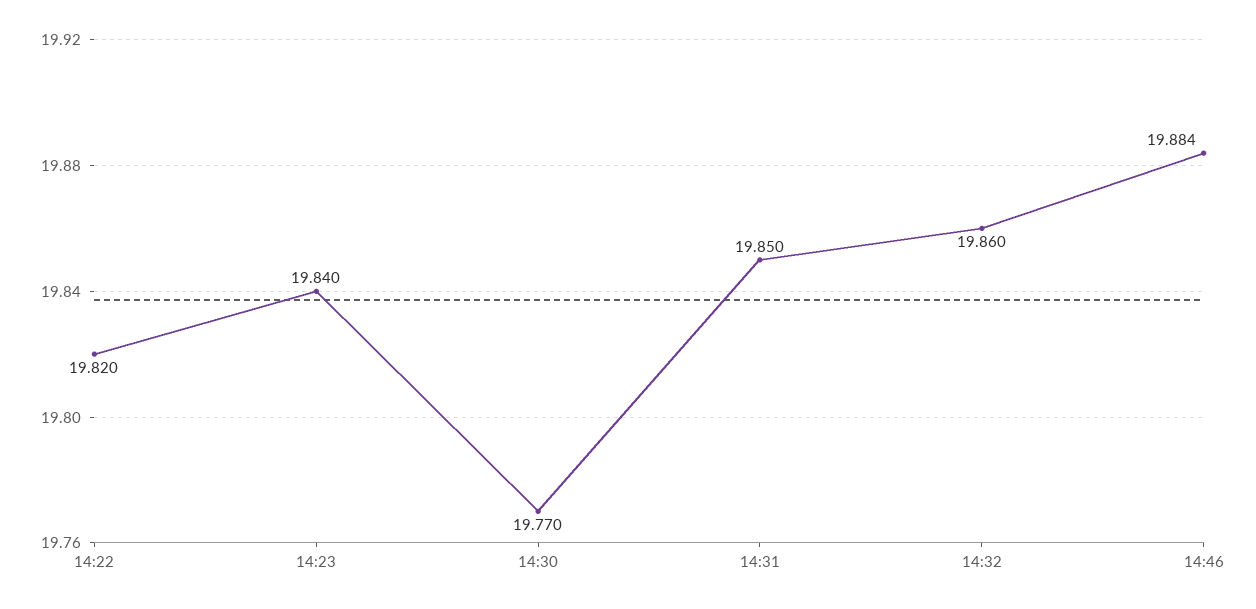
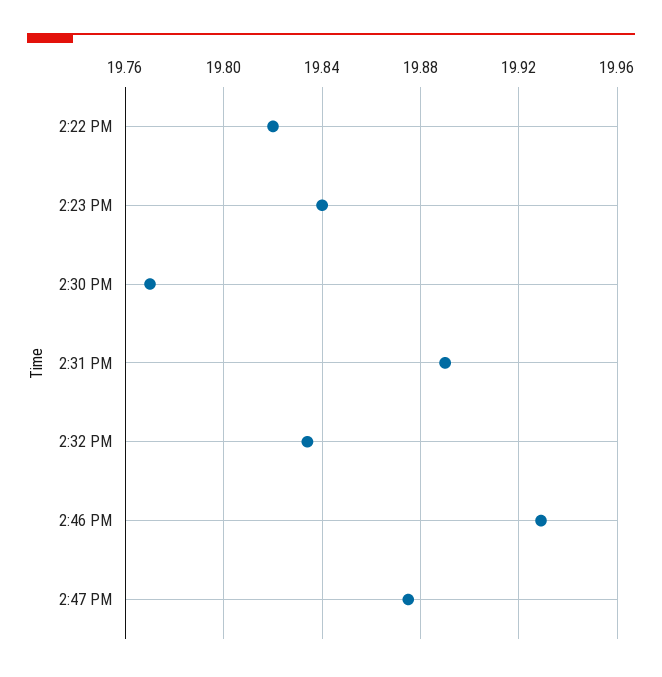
14:31: 19.85 -> 19.89
14:32: 19.86 -> 19.835
14:46: 19.884 -> 19.93
2:47 PM: none -> 19.875

